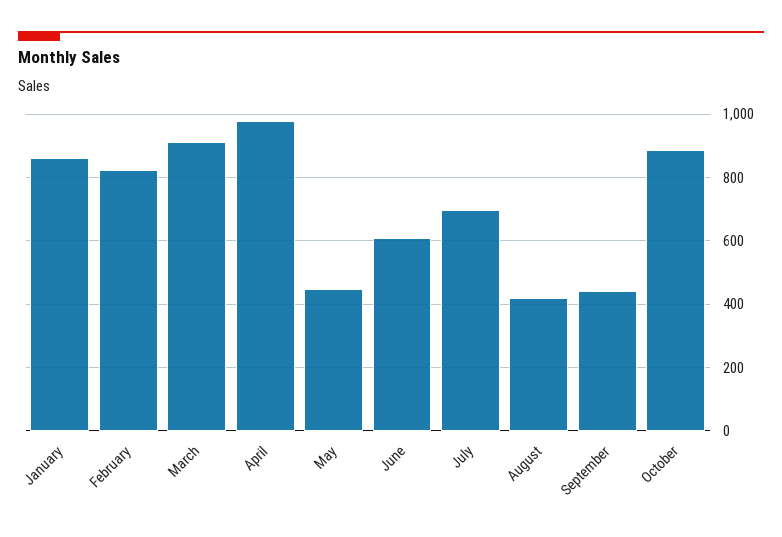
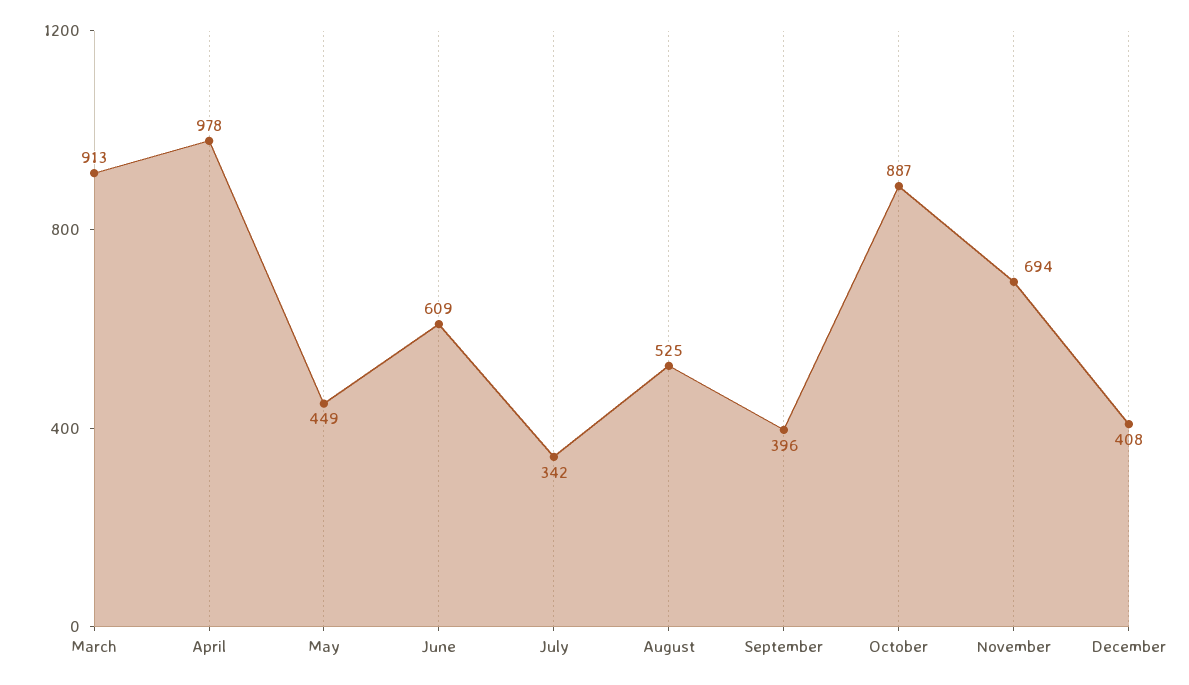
January: 860 -> none
February: 820 -> none
July: 700 -> 342
August: 420 -> 525
September: 440 -> 396
November: none -> 694
December: none -> 408

